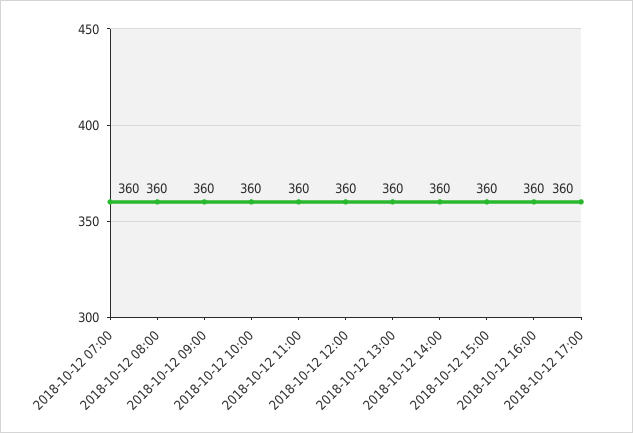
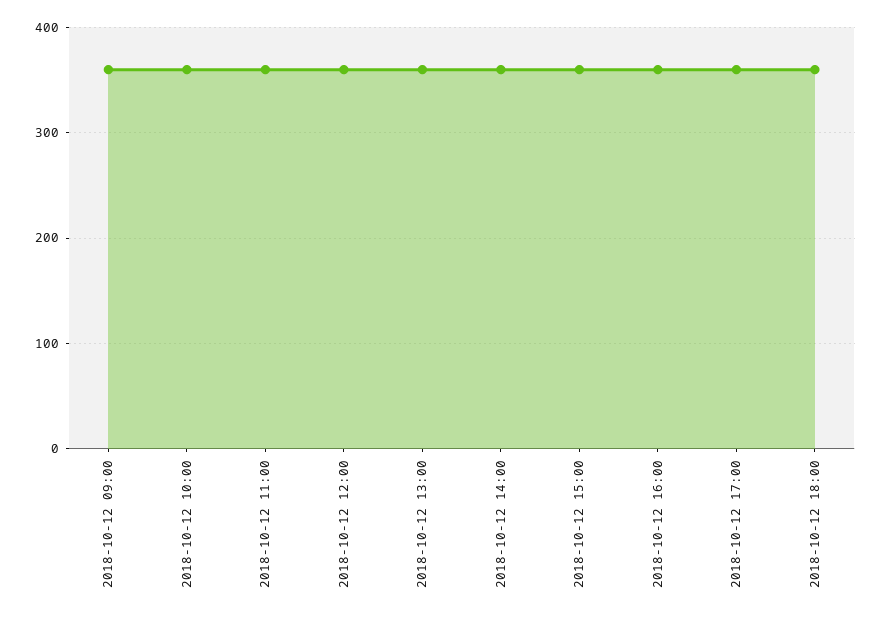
2018-10-12 07:00: 360 -> none
2018-10-12 08:00: 360 -> none
2018-10-12 18:00: none -> 360

